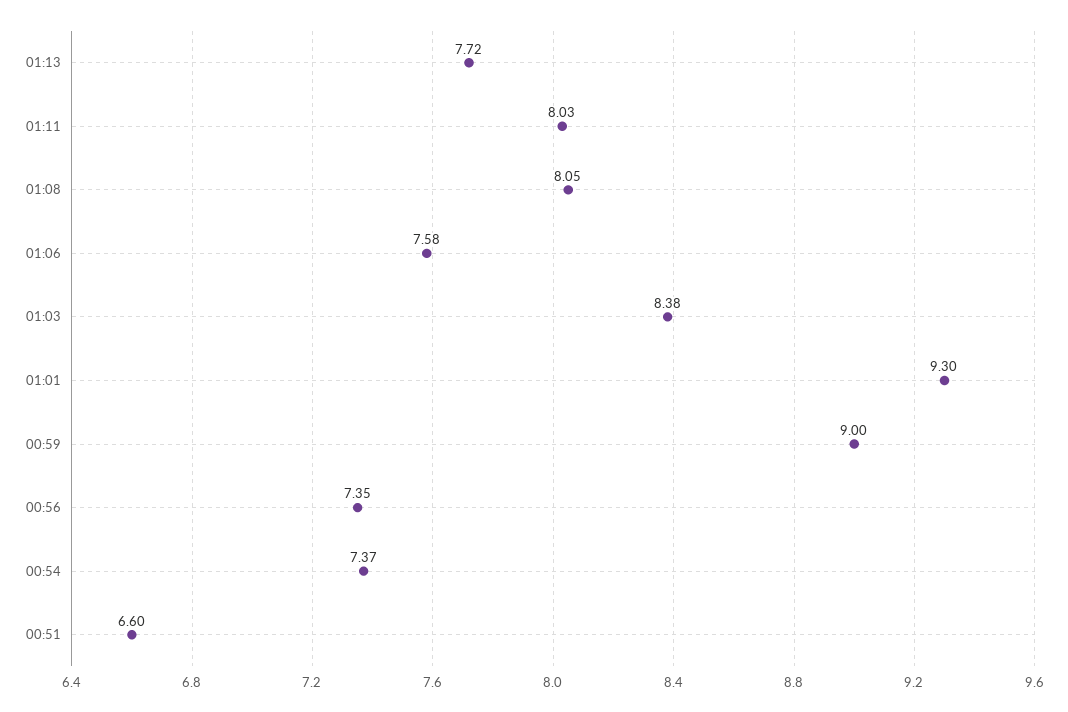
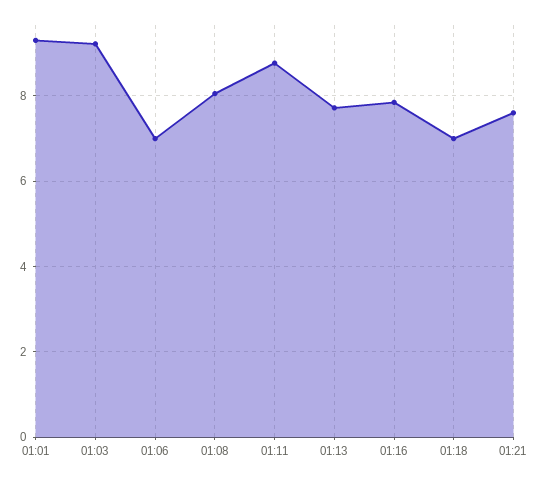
01:11: 8.03 -> 8.8
01:06: 7.58 -> 7
01:03: 8.38 -> 9.2
00:59: 9 -> none
00:56: 7.35 -> none
00:54: 7.37 -> none
00:51: 6.6 -> none
01:16: none -> 7.8
01:18: none -> 7
01:21: none -> 7.6

